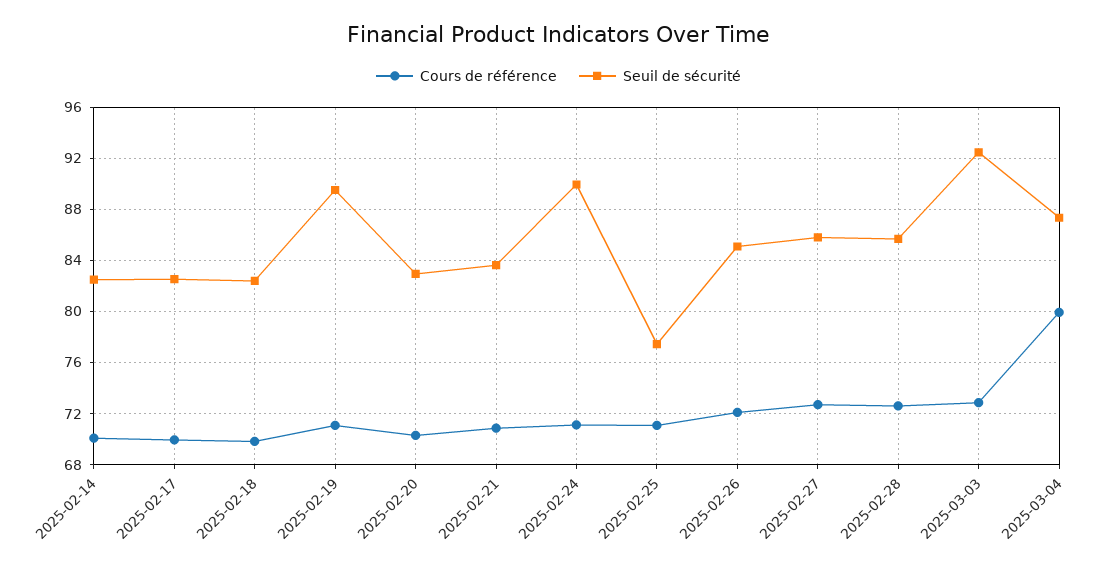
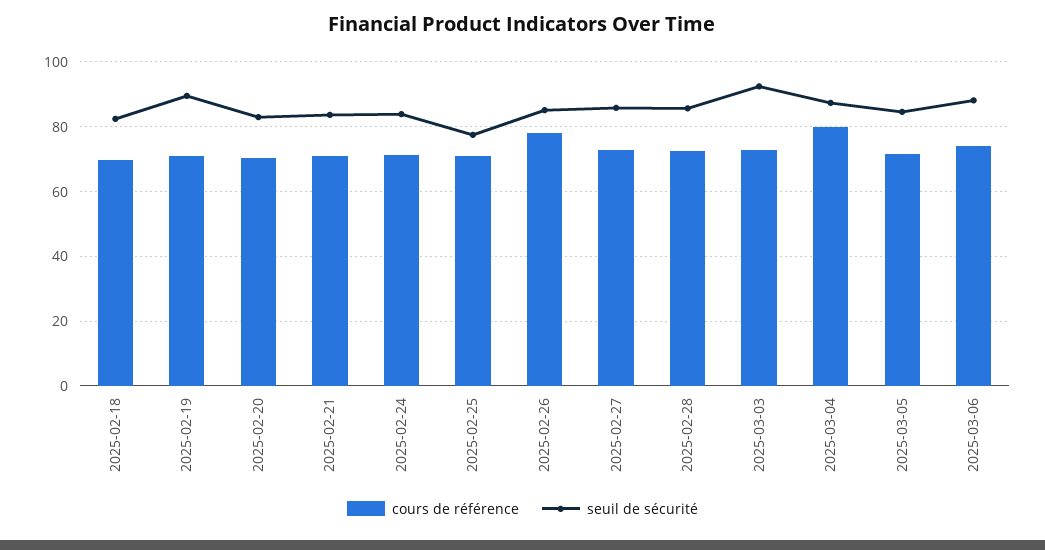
Cours de référence, 2025-02-14: 70 -> none
Seuil de sécurité, 2025-02-14: 82.5 -> none
Cours de référence, 2025-02-17: 70 -> none
Seuil de sécurité, 2025-02-17: 82.5 -> none
Seuil de sécurité, 2025-02-24: 90 -> 84
Cours de référence, 2025-02-26: 72 -> 78
Cours de référence, 2025-03-05: none -> 72
Seuil de sécurité, 2025-03-05: none -> 84
Cours de référence, 2025-03-06: none -> 74
Seuil de sécurité, 2025-03-06: none -> 88

